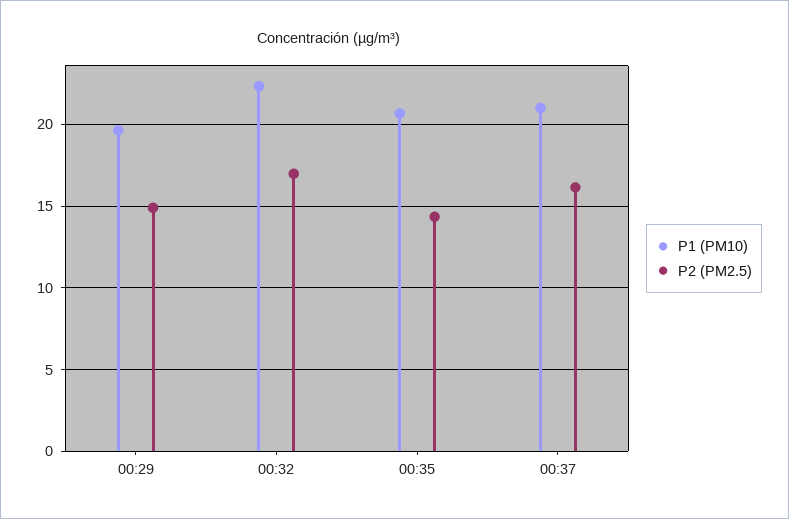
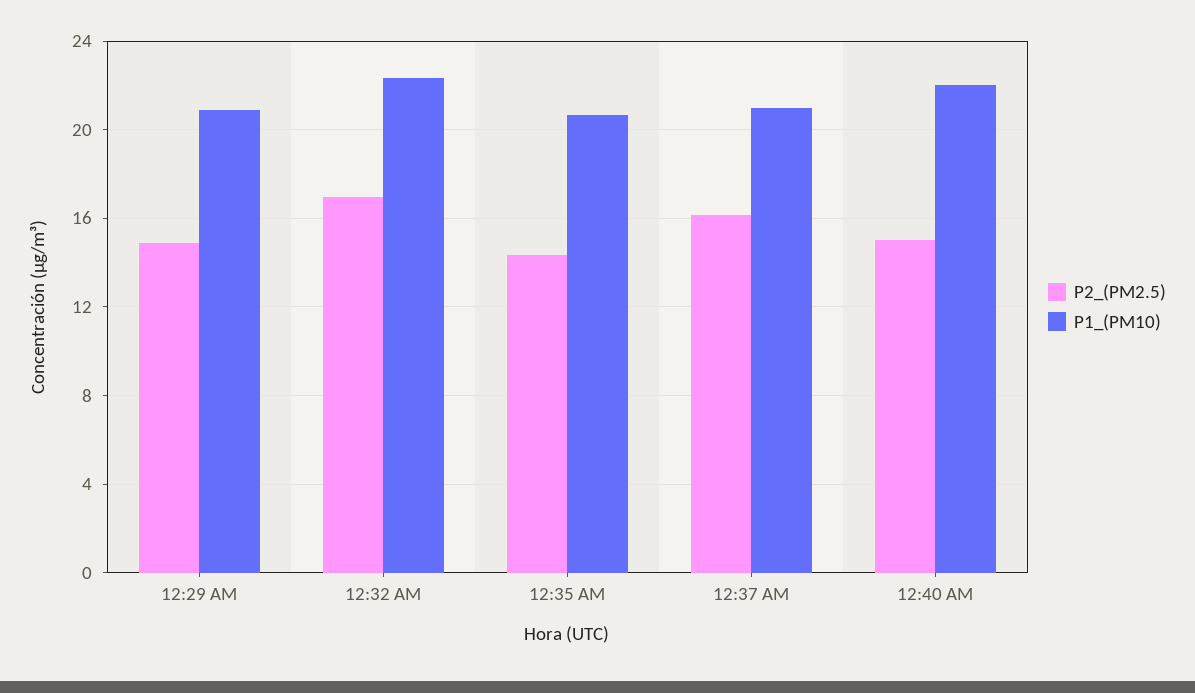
P1 (PM10), 00:29: 19.5 -> 21
P2 (PM2.5), 12:40 AM: none -> 15
P1 (PM10), 12:40 AM: none -> 22

